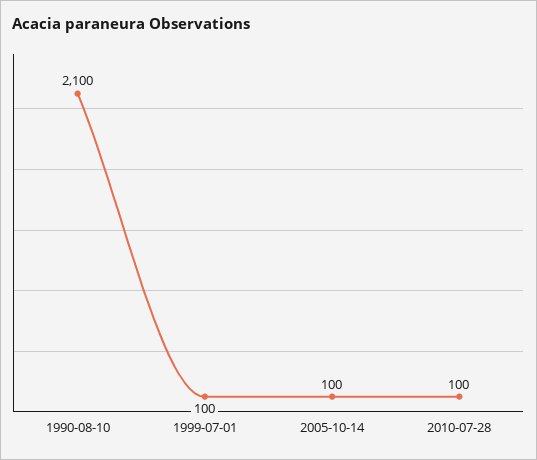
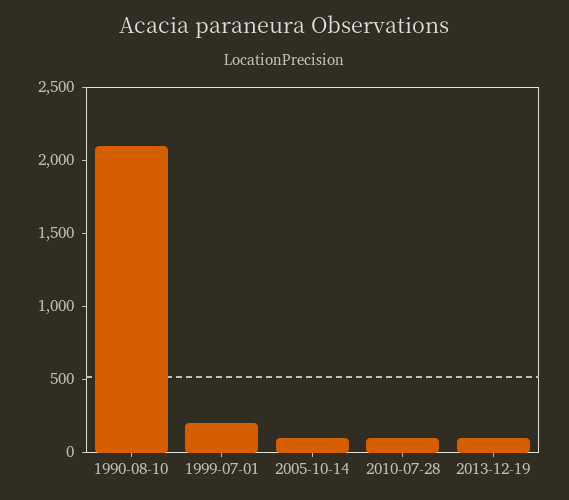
1999-07-01: 100 -> 200
2013-12-19: none -> 100

